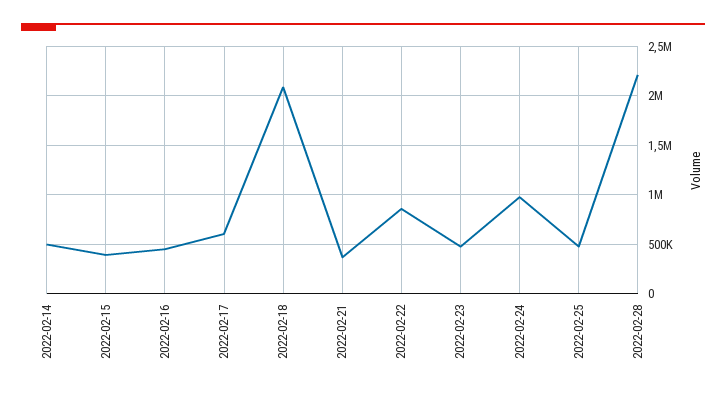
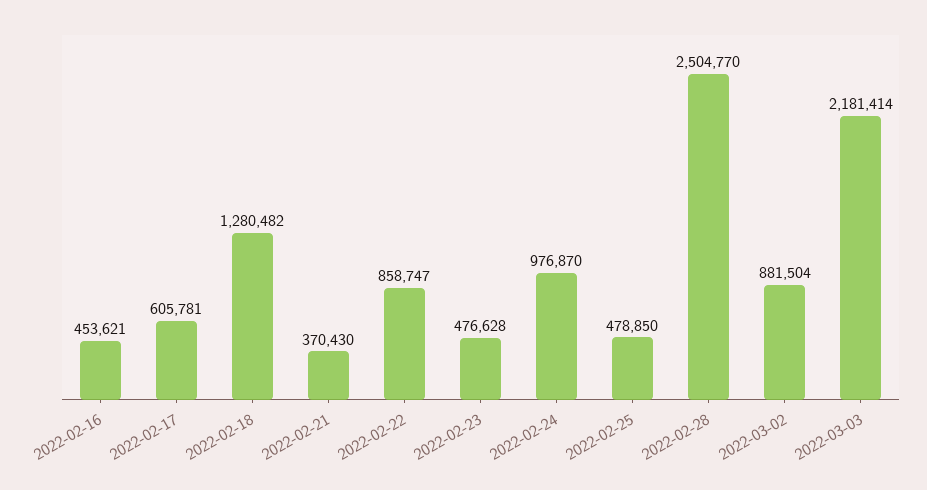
2022-02-14: 500000 -> none
2022-02-15: 400000 -> none
2022-02-18: 2100000 -> 1280482
2022-02-28: 2200000 -> 2504770
2022-03-02: none -> 881504
2022-03-03: none -> 2181414

